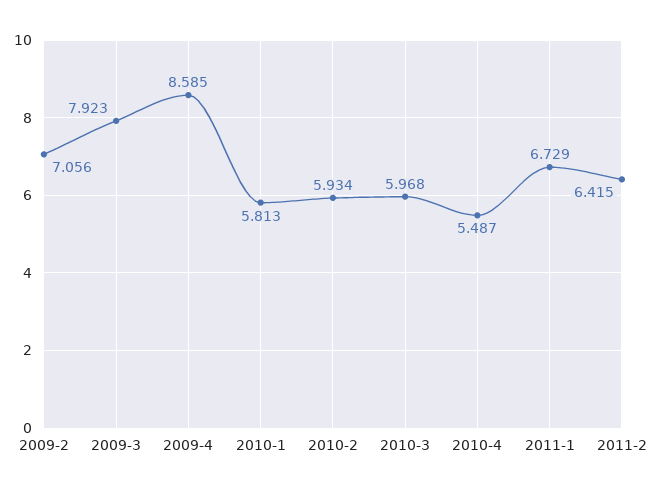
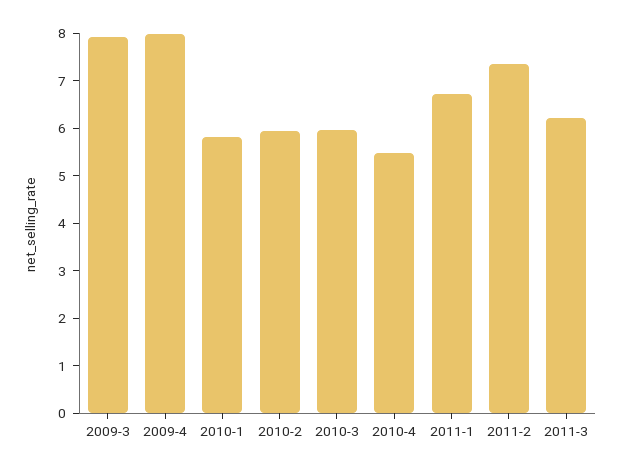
2009-2: 7.056 -> none
2009-4: 8.585 -> 8
2011-2: 6.415 -> 7.4
2011-3: none -> 6.2

